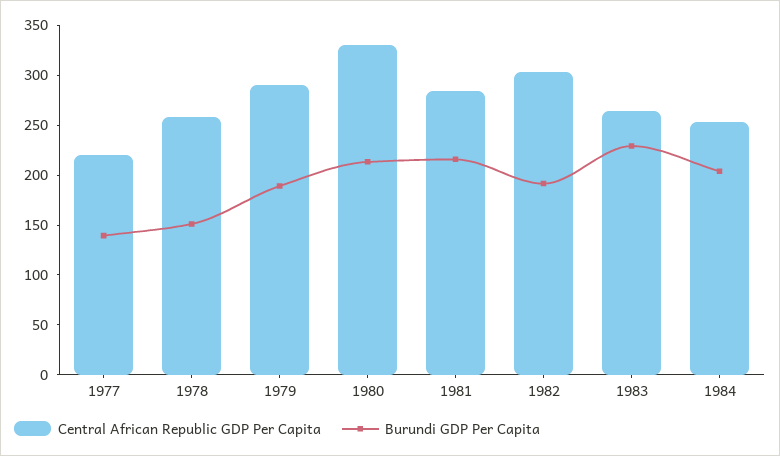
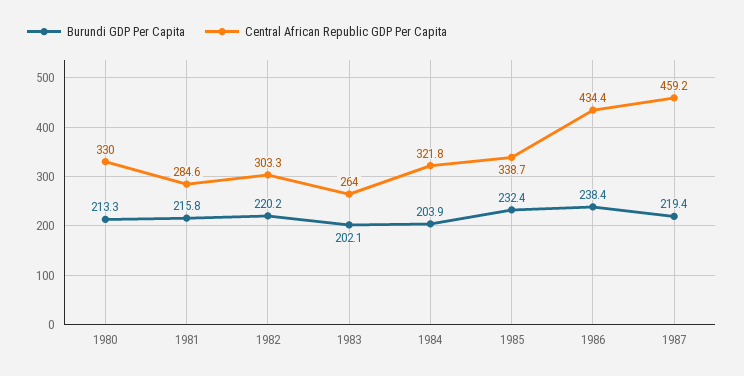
Central African Republic GDP Per Capita, 1977: 220 -> none
Burundi GDP Per Capita, 1977: 140 -> none
Central African Republic GDP Per Capita, 1978: 260 -> none
Burundi GDP Per Capita, 1978: 150 -> none
Central African Republic GDP Per Capita, 1979: 290 -> none
Burundi GDP Per Capita, 1979: 190 -> none
Burundi GDP Per Capita, 1982: 190 -> 220.2
Burundi GDP Per Capita, 1983: 230 -> 202.1
Central African Republic GDP Per Capita, 1984: 250 -> 321.8
Burundi GDP Per Capita, 1985: none -> 232.4
Central African Republic GDP Per Capita, 1985: none -> 338.7
Burundi GDP Per Capita, 1986: none -> 238.4
Central African Republic GDP Per Capita, 1986: none -> 434.4
Burundi GDP Per Capita, 1987: none -> 219.4
Central African Republic GDP Per Capita, 1987: none -> 459.2

